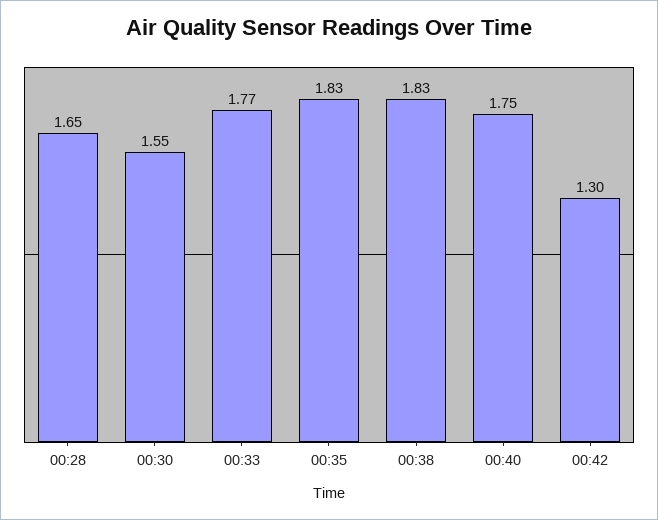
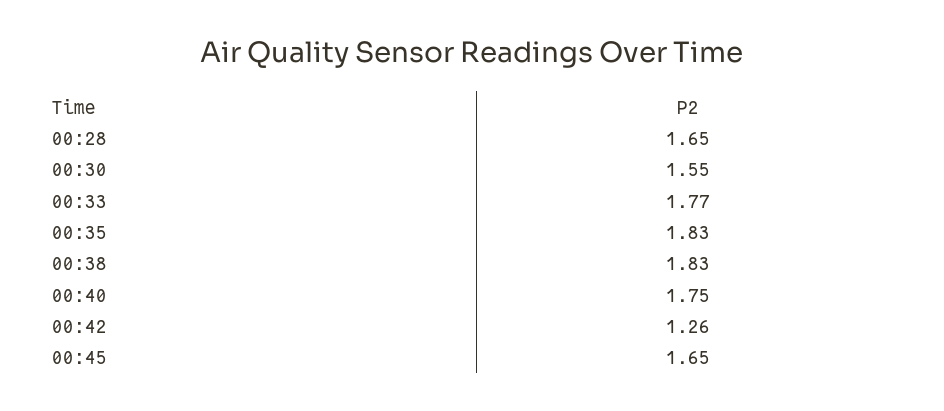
00:42: 1.3 -> 1.26
00:45: none -> 1.65

